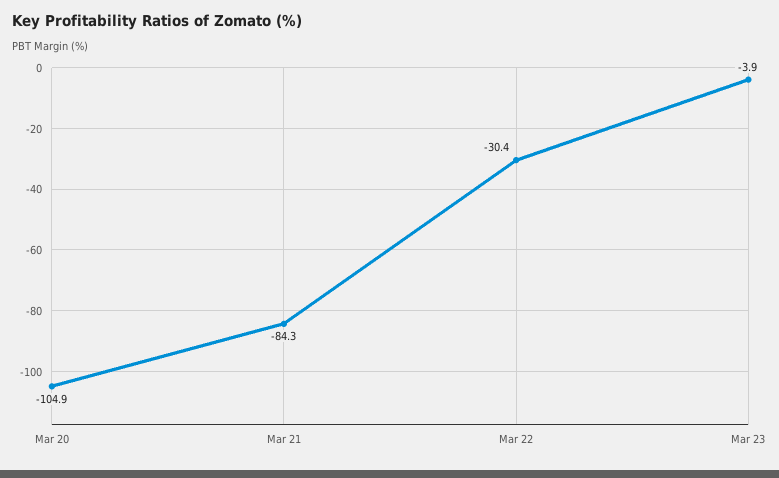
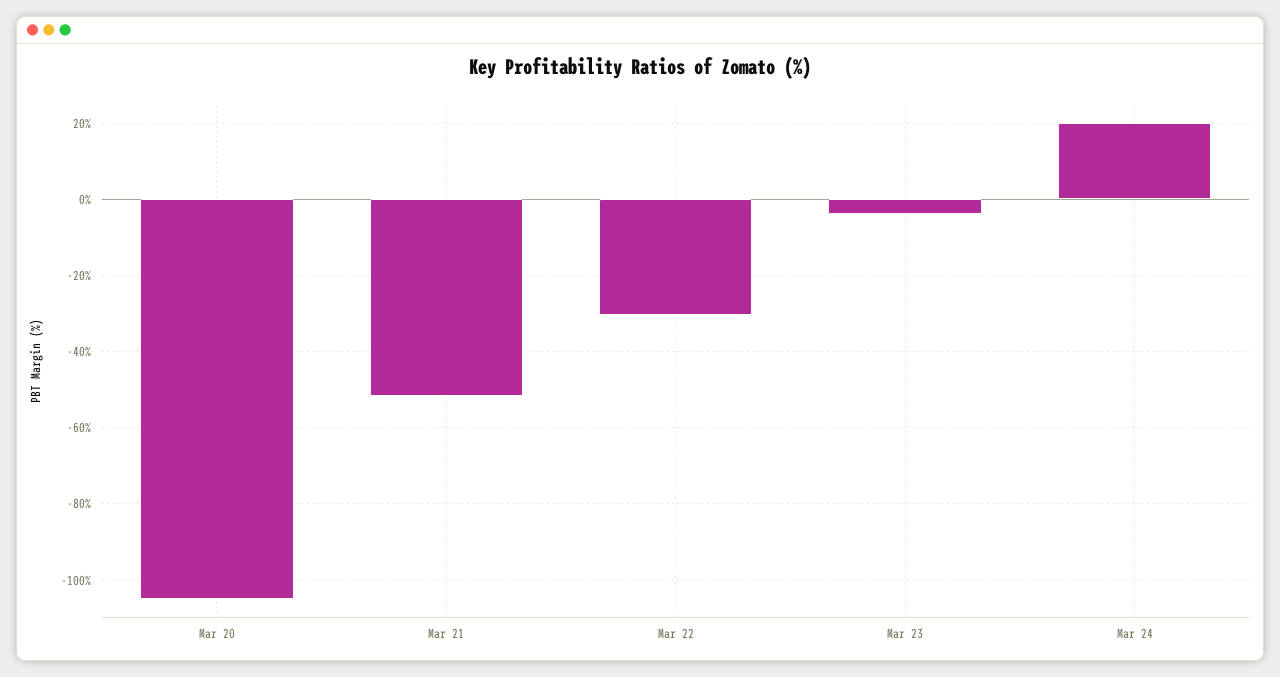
Mar 21: -84.3 -> -52
Mar 24: none -> 20

